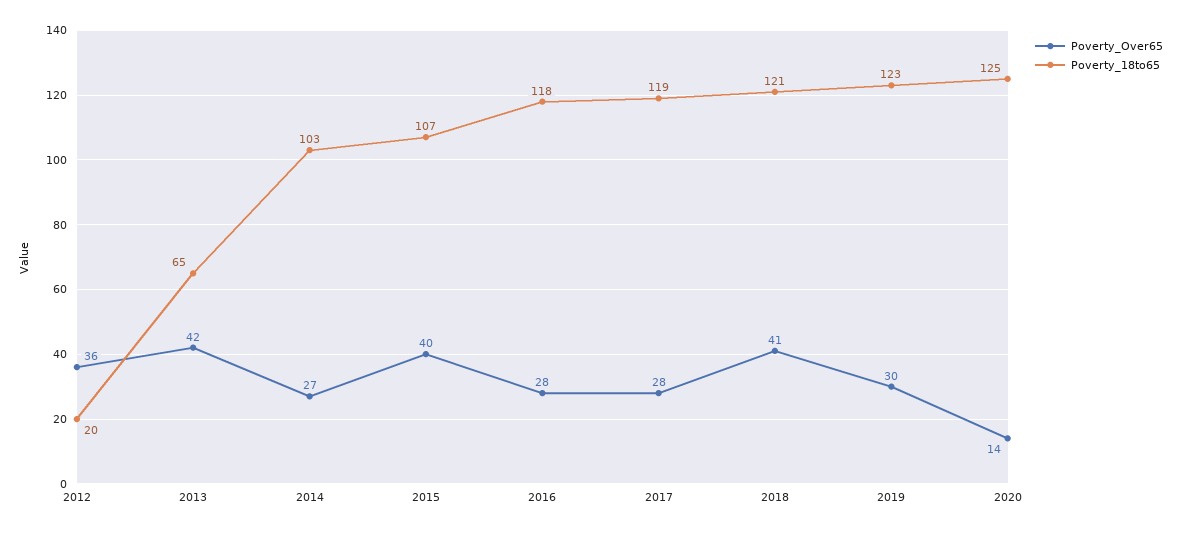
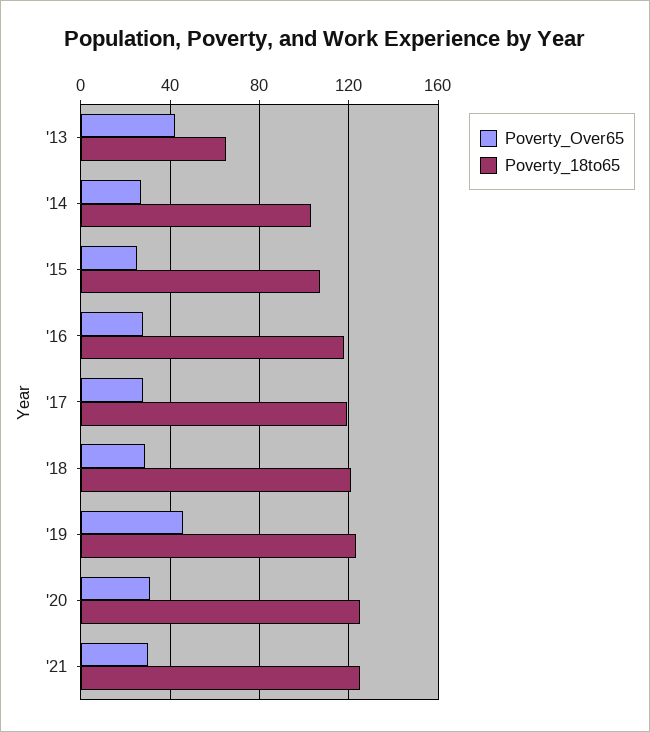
Poverty_Over65, 2012: 36 -> none
Poverty_18to65, 2012: 20 -> none
Poverty_Over65, 2015: 40 -> 25
Poverty_Over65, 2018: 41 -> 30
Poverty_Over65, 2019: 30 -> 45
Poverty_Over65, 2020: 14 -> 30
Poverty_Over65, '21: none -> 30
Poverty_18to65, '21: none -> 125

